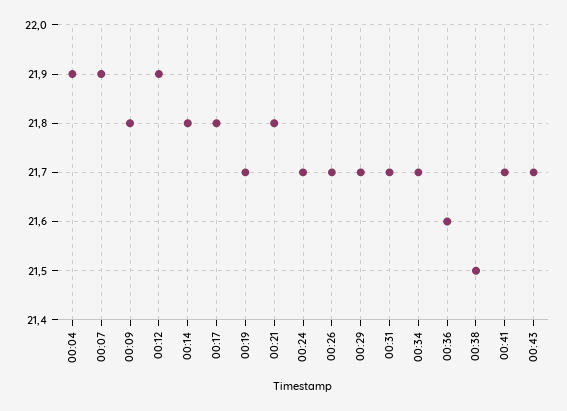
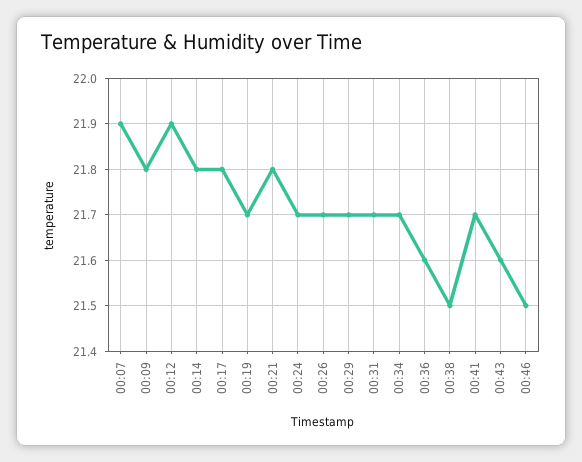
00:04: 21.9 -> none
00:43: 21.7 -> 21.6
00:46: none -> 21.5

